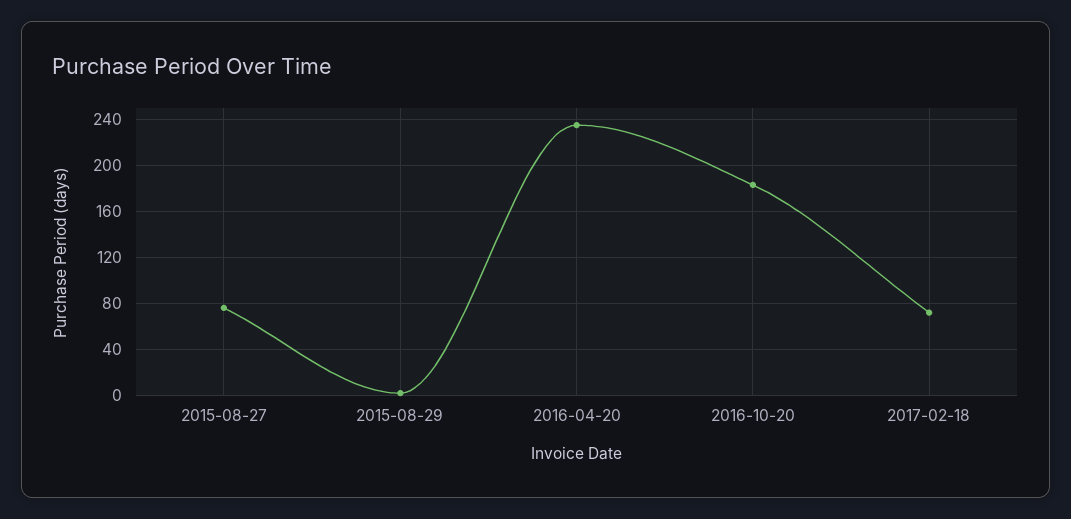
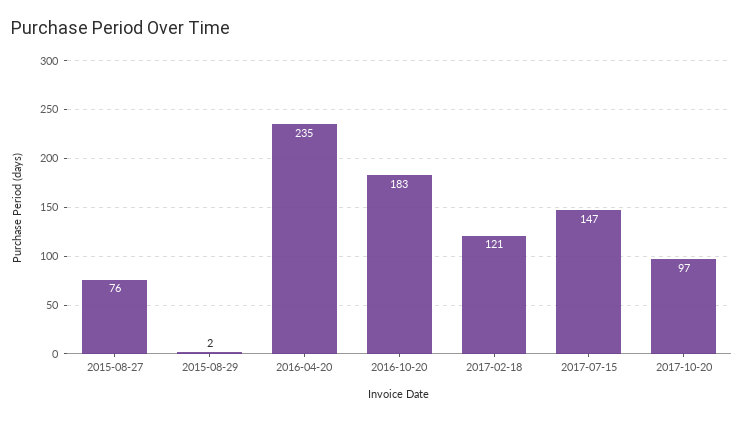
2017-02-18: 70 -> 121
2017-07-15: none -> 147
2017-10-20: none -> 97

